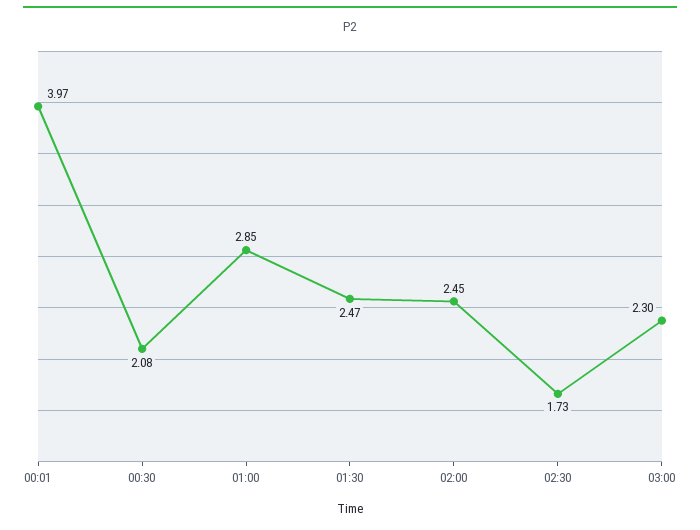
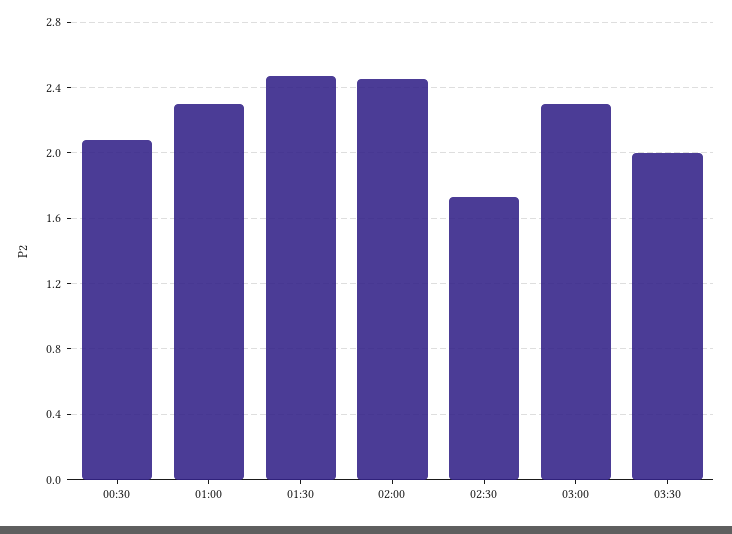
00:01: 3.97 -> none
01:00: 2.85 -> 2.3
03:30: none -> 2

